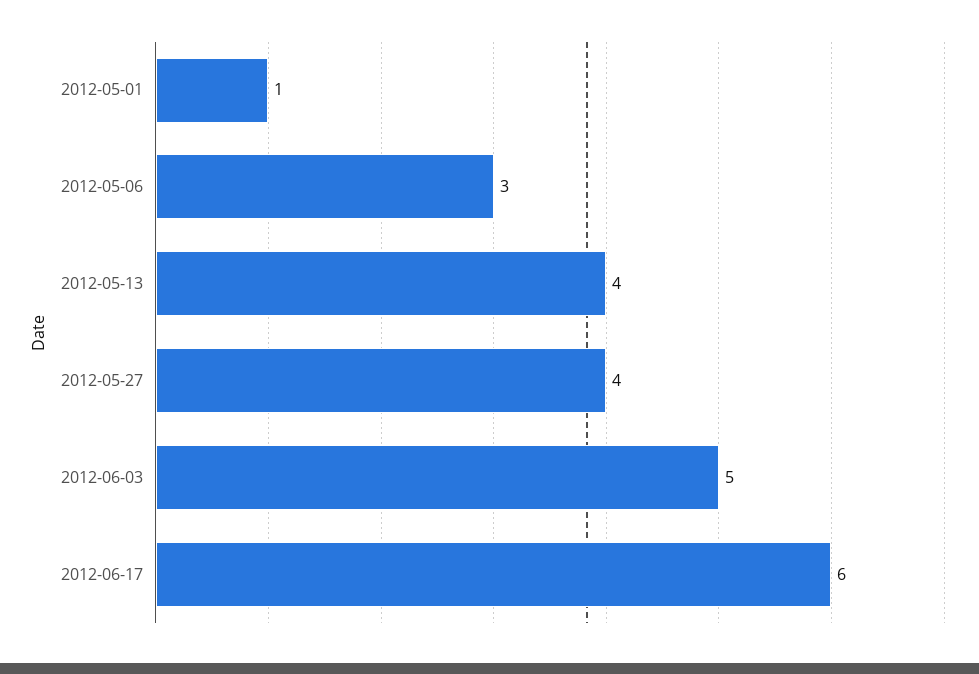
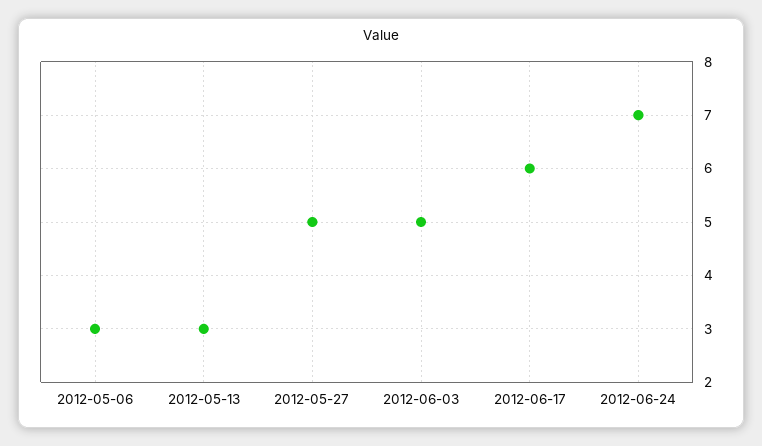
2012-05-01: 1 -> none
2012-05-13: 4 -> 3
2012-05-27: 4 -> 5
2012-06-24: none -> 7

